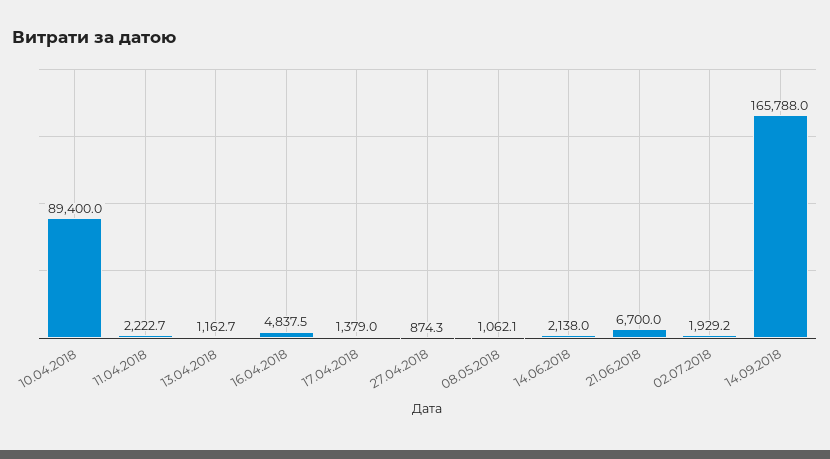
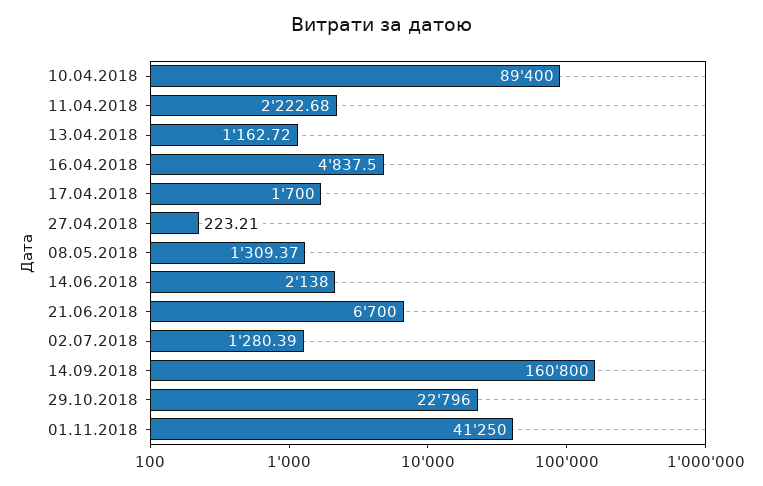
17.04.2018: 1379 -> 1700
27.04.2018: 874.3 -> 223.21
08.05.2018: 1062.1 -> 1309.37
02.07.2018: 1929.2 -> 1280.39
14.09.2018: 165788 -> 160800
29.10.2018: none -> 22796
01.11.2018: none -> 41250

